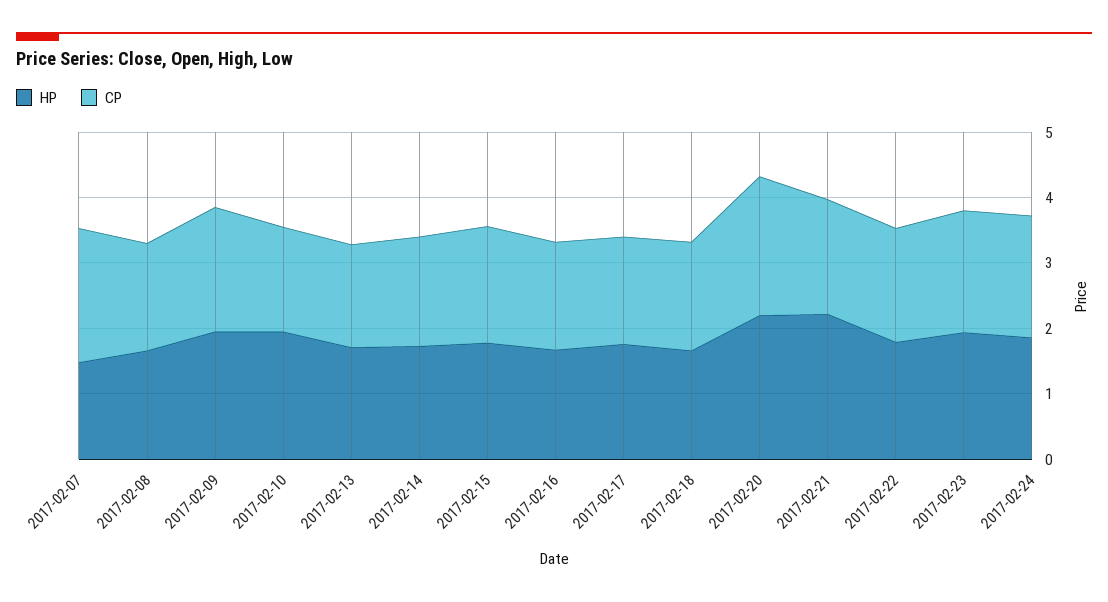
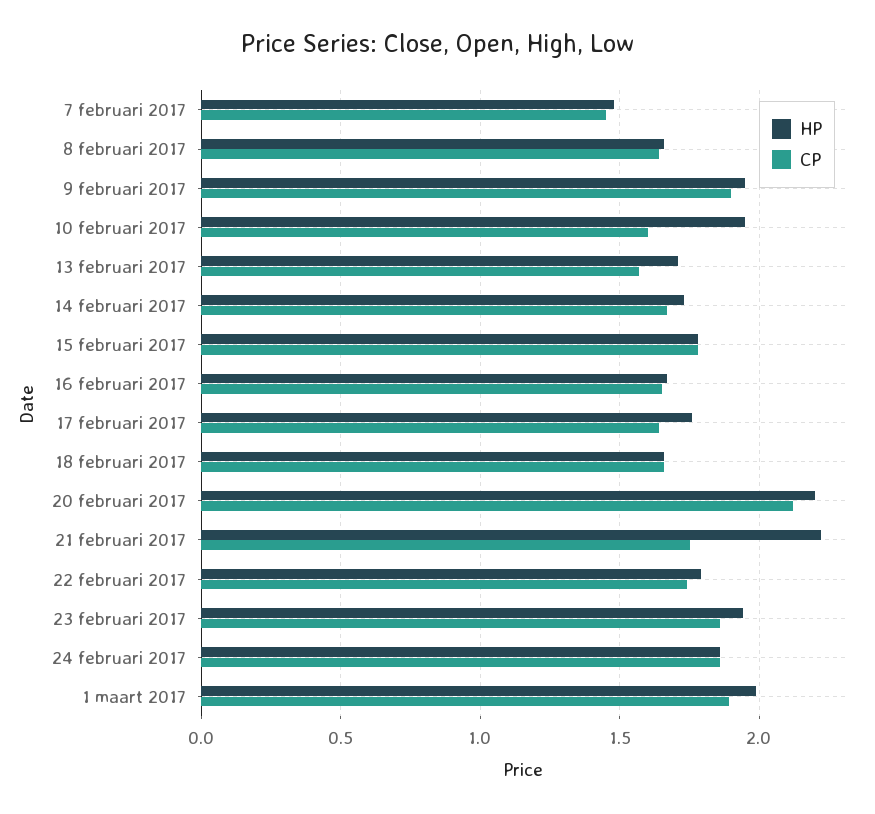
CP, 2017-02-07: 2 -> 1.45
HP, 1 maart 2017: none -> 2
CP, 1 maart 2017: none -> 1.9

